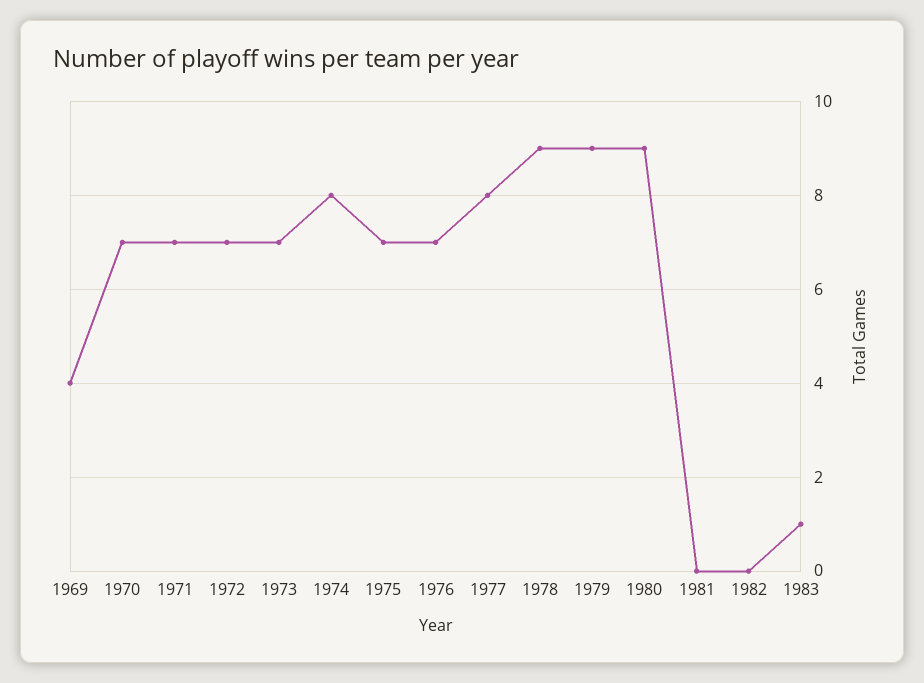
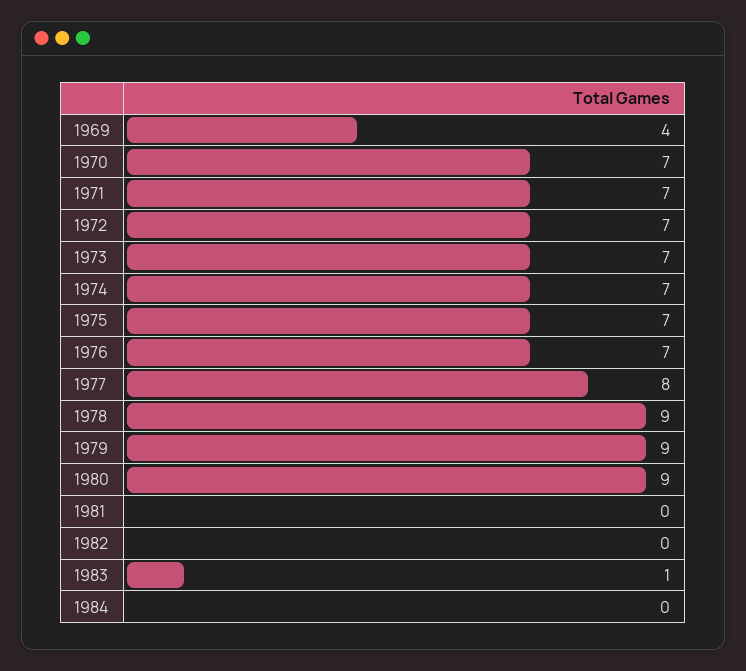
1974: 8 -> 7
1984: none -> 0

